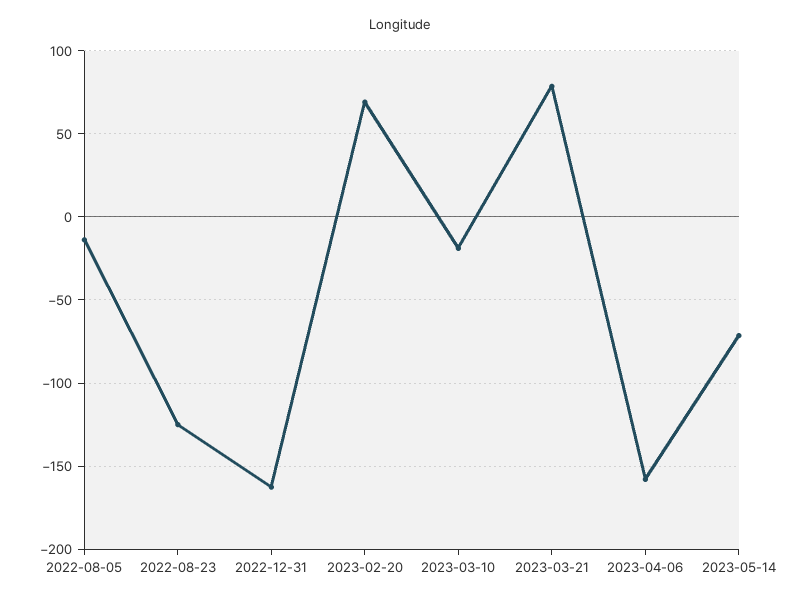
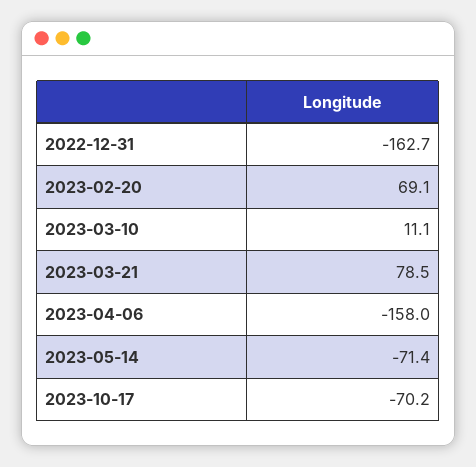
2022-08-05: -15 -> none
2022-08-23: -125 -> none
2023-03-10: -20 -> 11.1
2023-10-17: none -> -70.2

